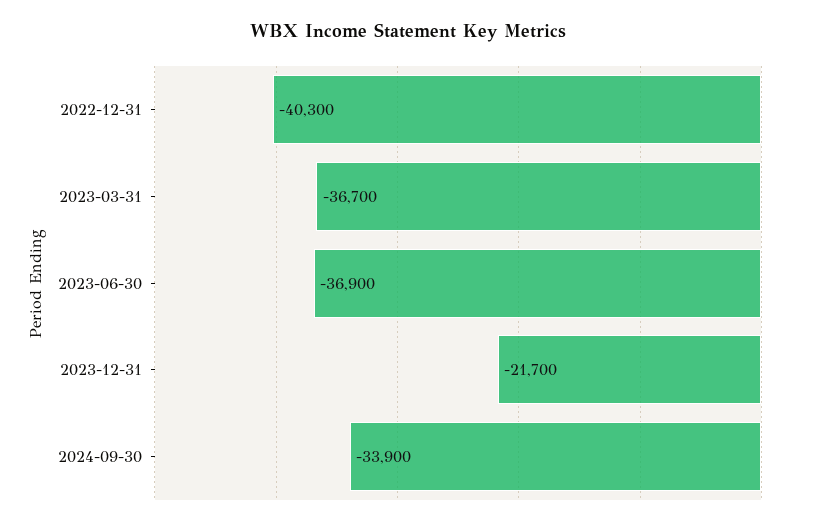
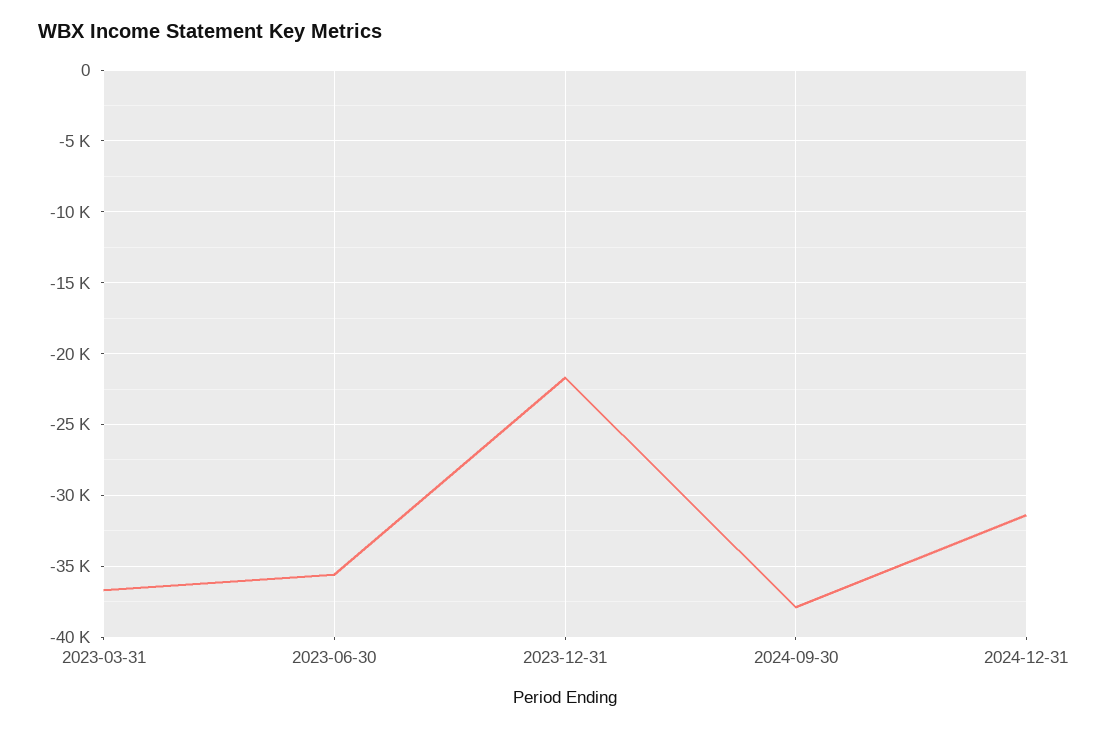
2022-12-31: -40300 -> none
2023-06-30: -36900 -> -35500
2024-09-30: -33900 -> -38000
2024-12-31: none -> -31500

